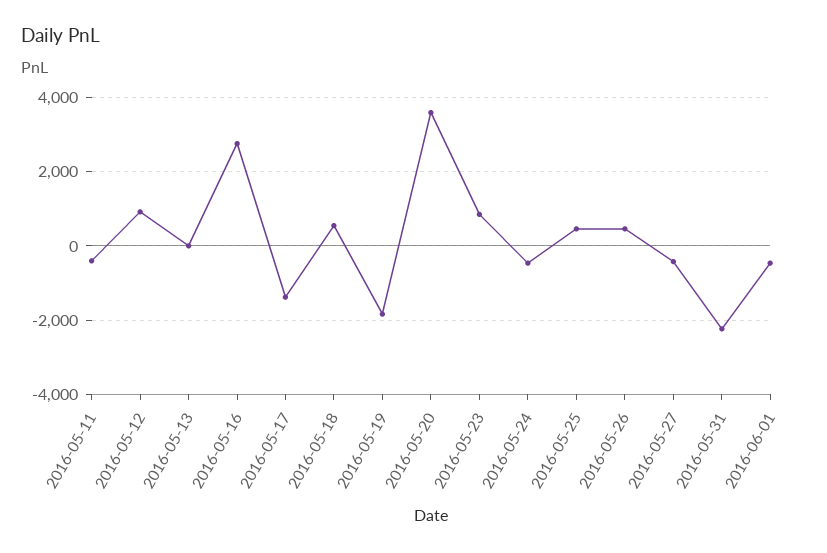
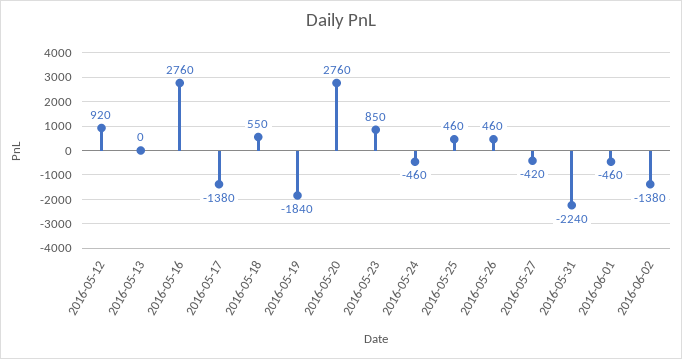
2016-05-11: -400 -> none
2016-05-20: 3600 -> 2760
2016-06-02: none -> -1380

